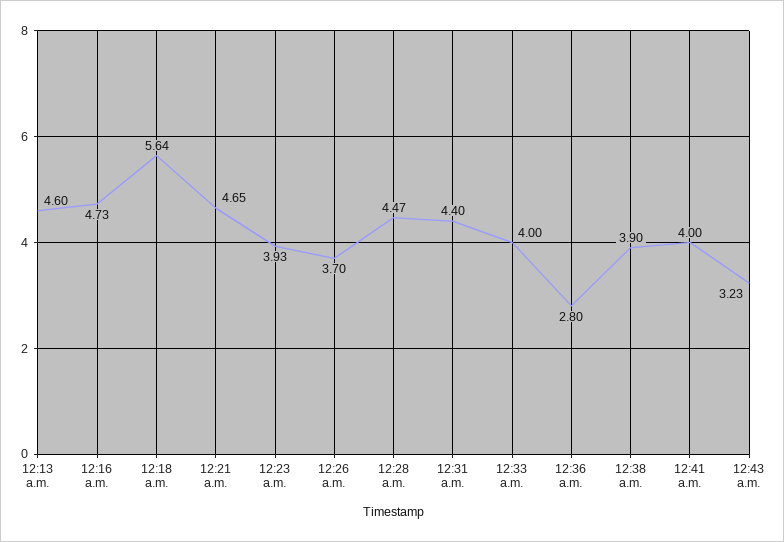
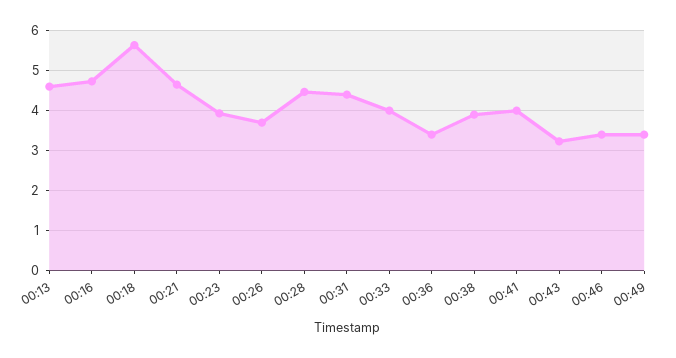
12:36 a.m.: 2.8 -> 3.4
00:46: none -> 3.4
00:49: none -> 3.4

